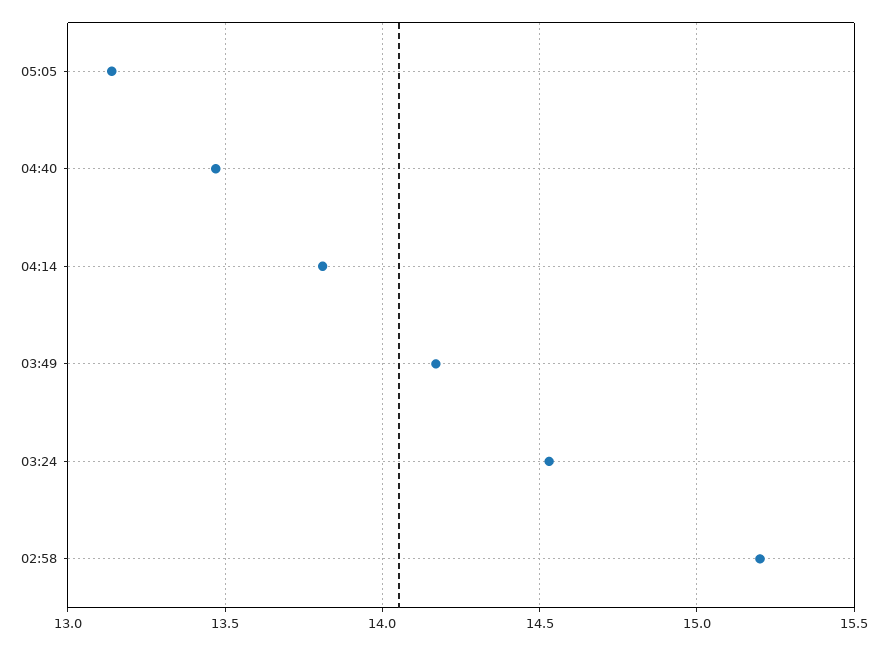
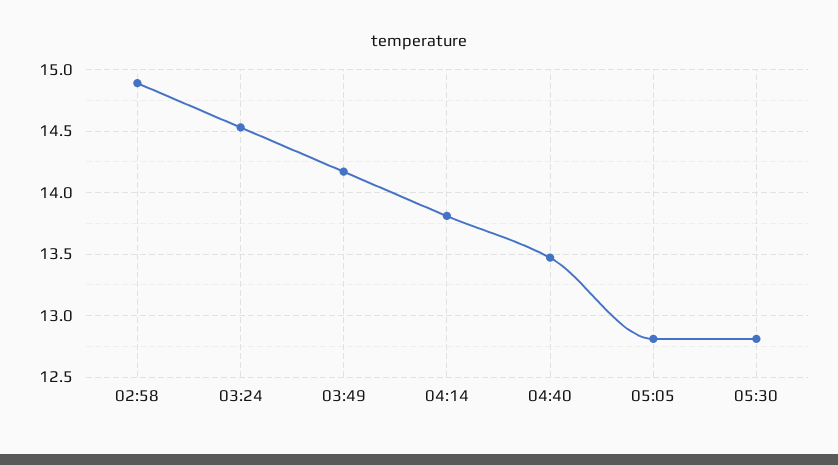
05:05: 13.15 -> 12.8
02:58: 15.2 -> 14.9
05:30: none -> 12.8

